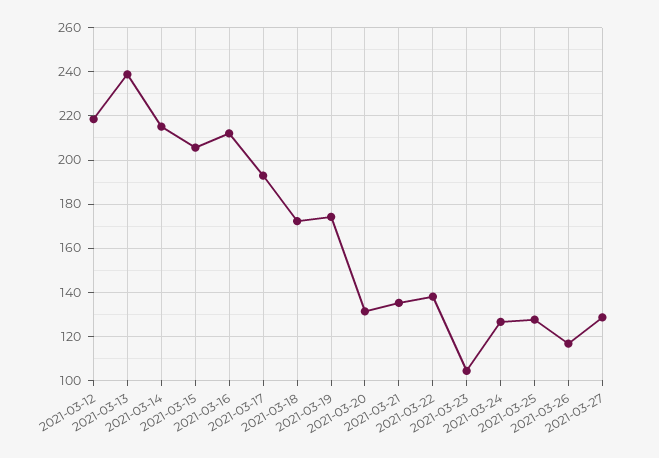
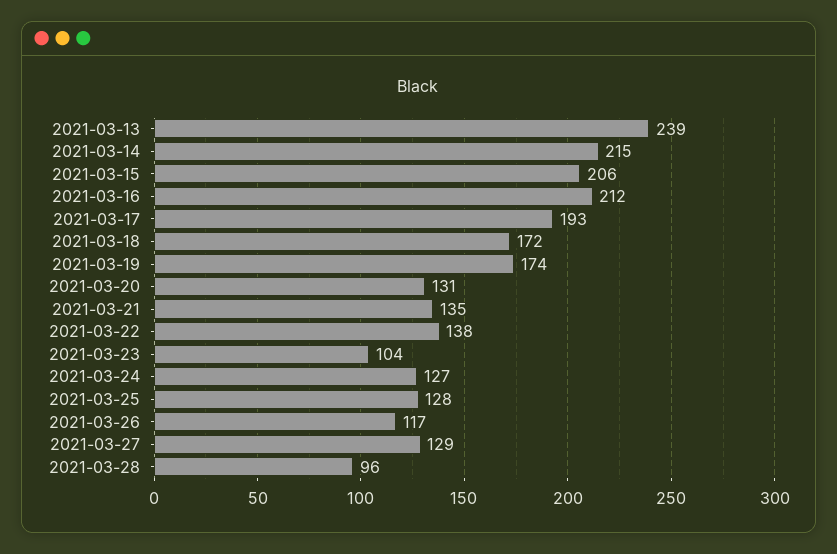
2021-03-12: 220 -> none
2021-03-28: none -> 96

